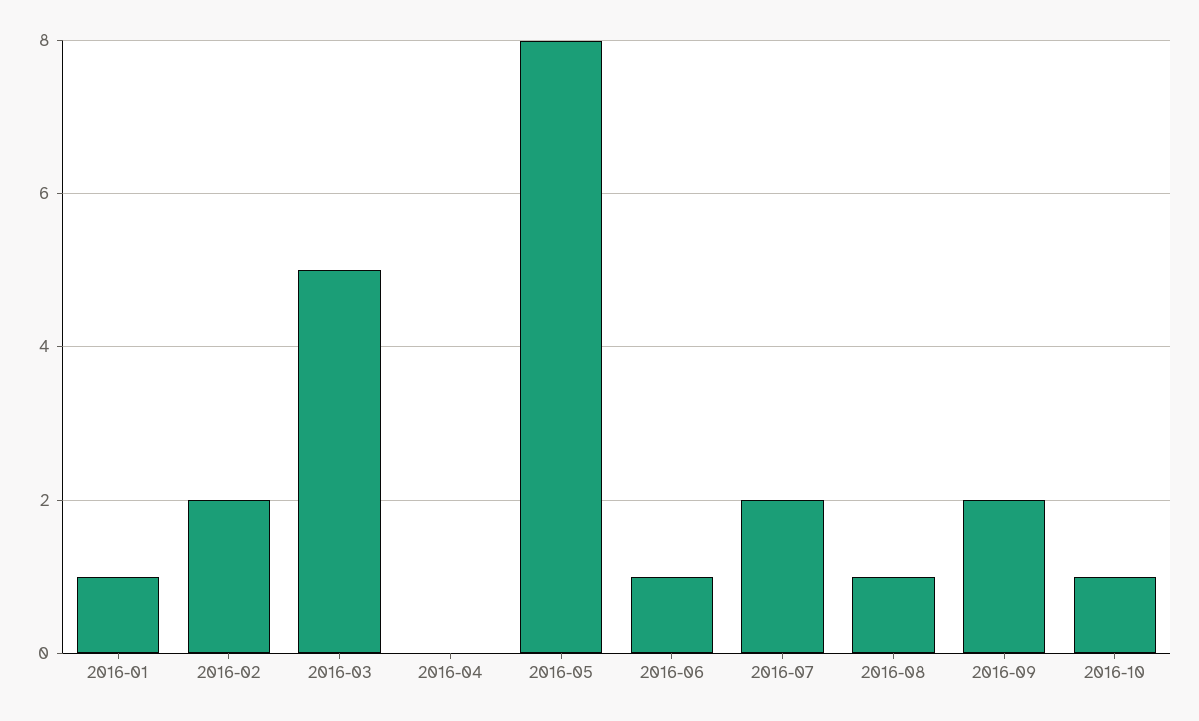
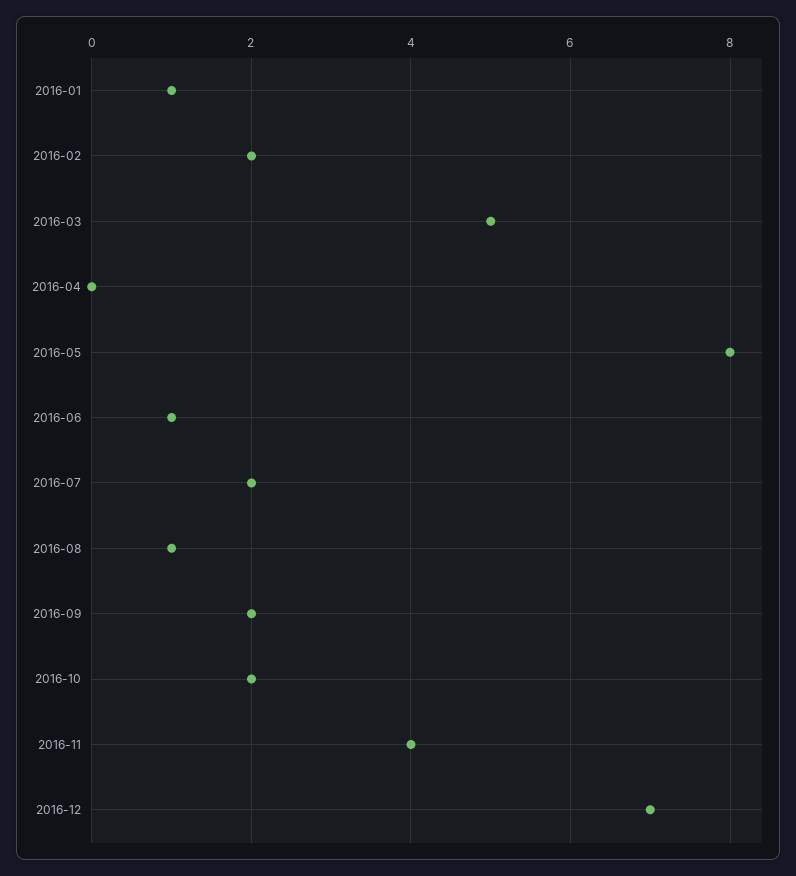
2016-10: 1 -> 2
2016-11: none -> 4
2016-12: none -> 7

